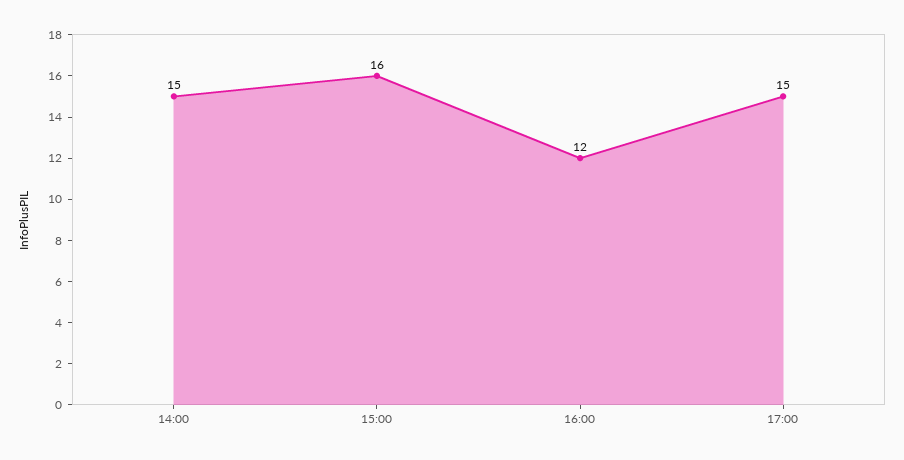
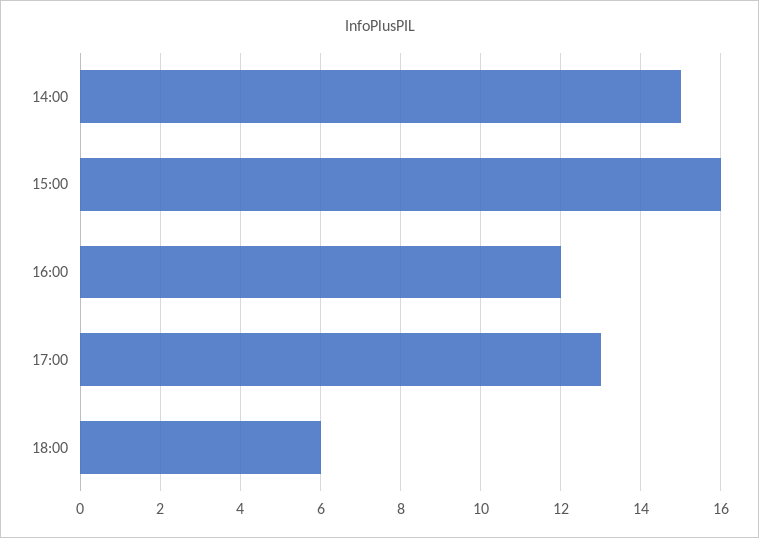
17:00: 15 -> 13
18:00: none -> 6

